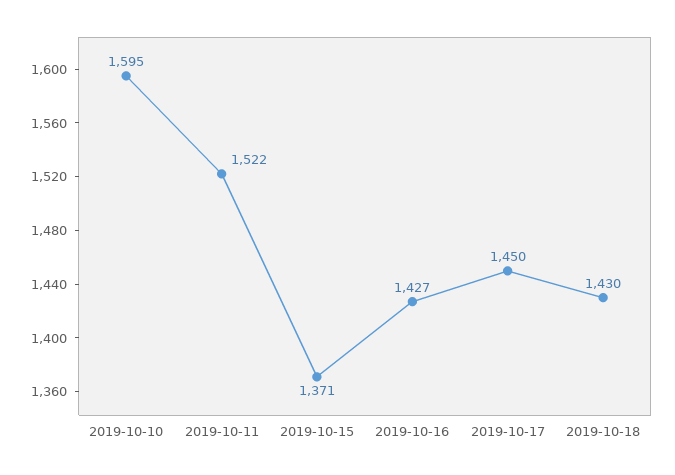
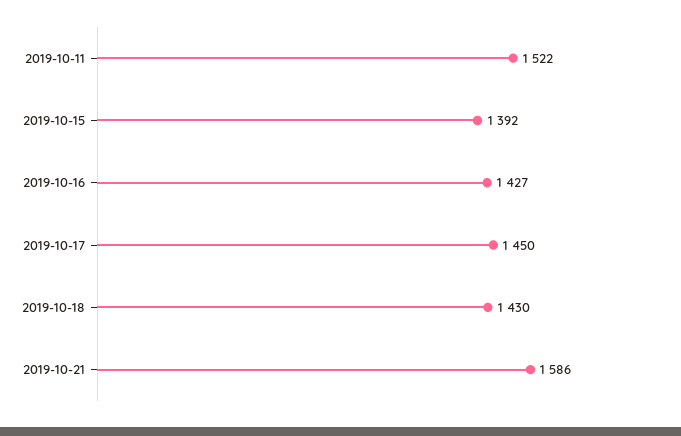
2019-10-10: 1595 -> none
2019-10-15: 1371 -> 1392
2019-10-21: none -> 1586

